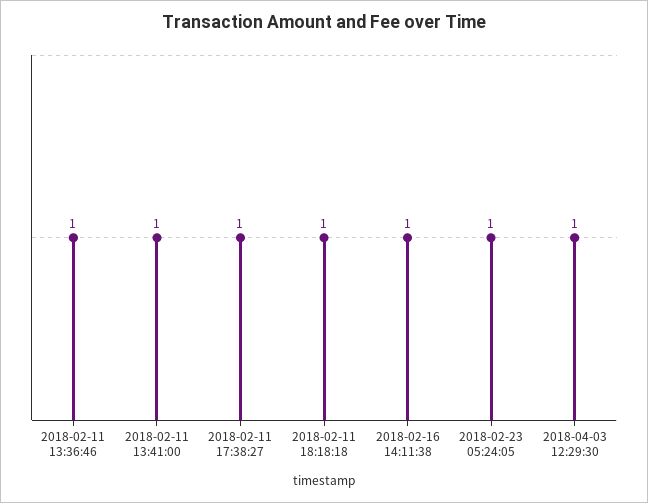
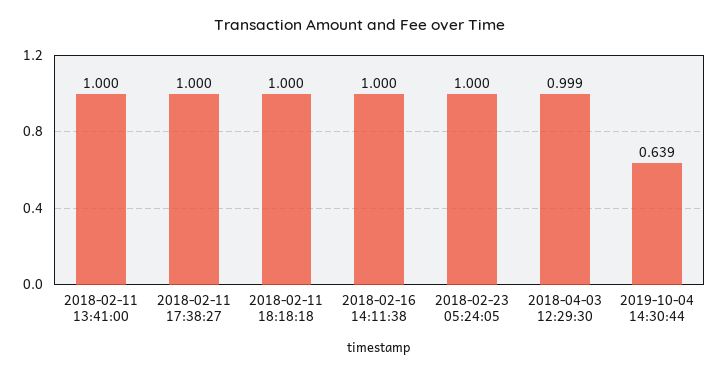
2018-02-11 13:36:46: 1 -> none
2018-04-03 12:29:30: 1 -> 0.999
2019-10-04 14:30:44: none -> 0.639

